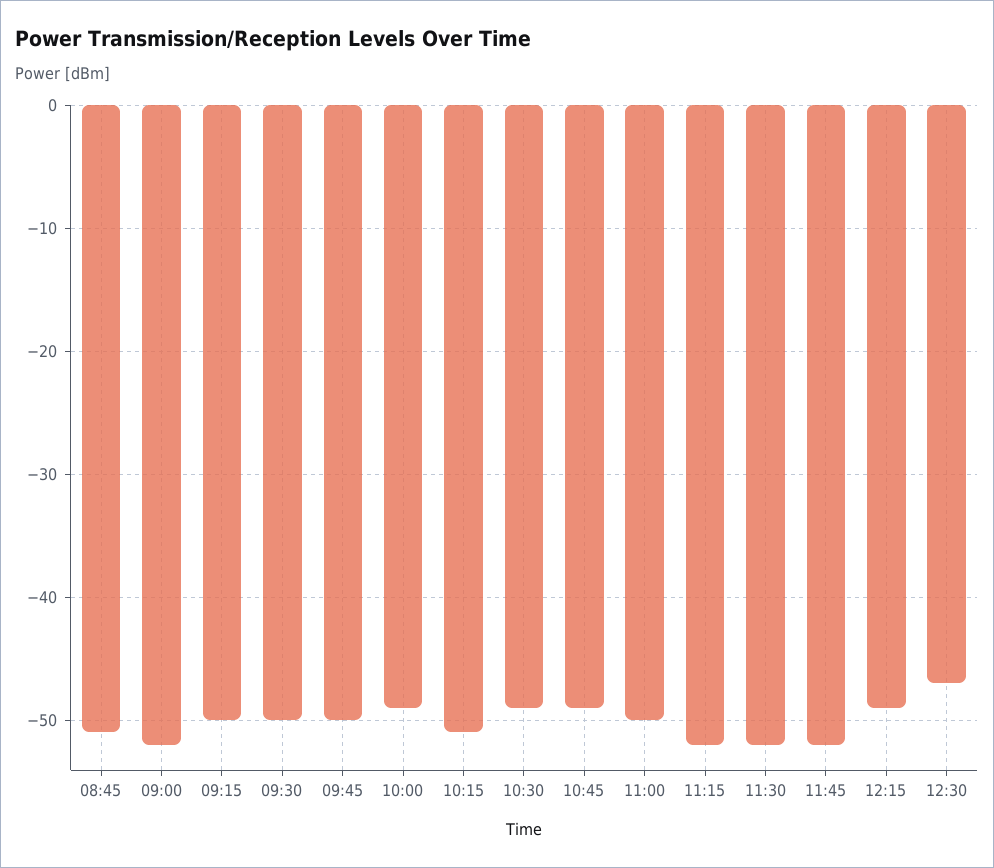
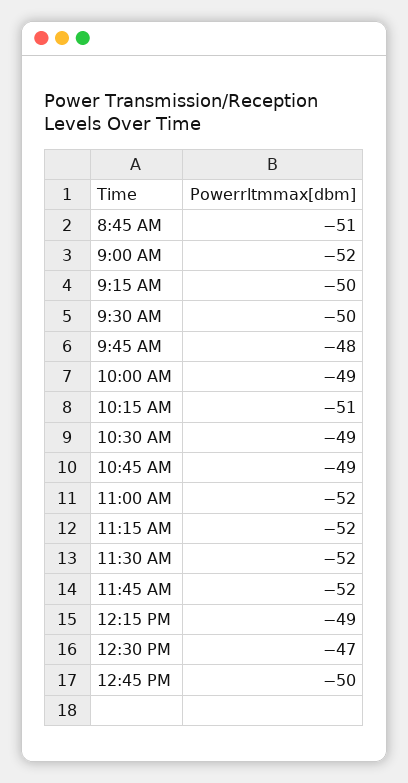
09:45: -50 -> -48
11:00: -50 -> -52
12:45 PM: none -> -50

